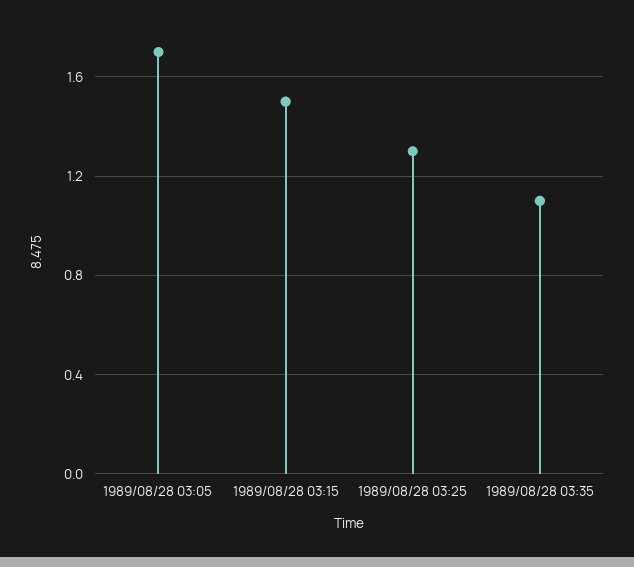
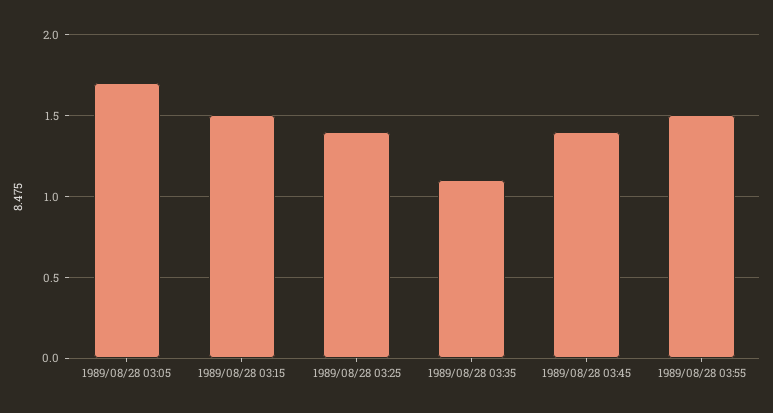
1989/08/28 03:25: 1.3 -> 1.4
1989/08/28 03:45: none -> 1.4
1989/08/28 03:55: none -> 1.5

